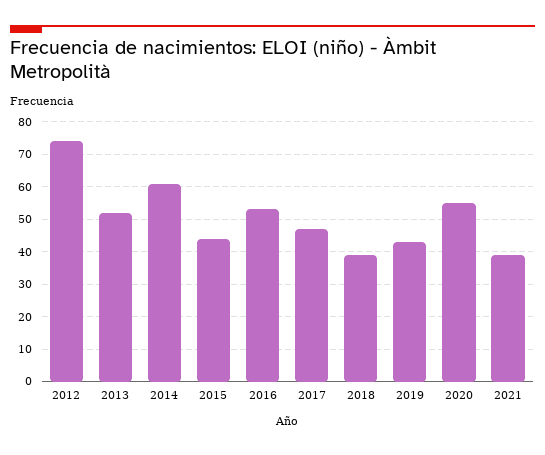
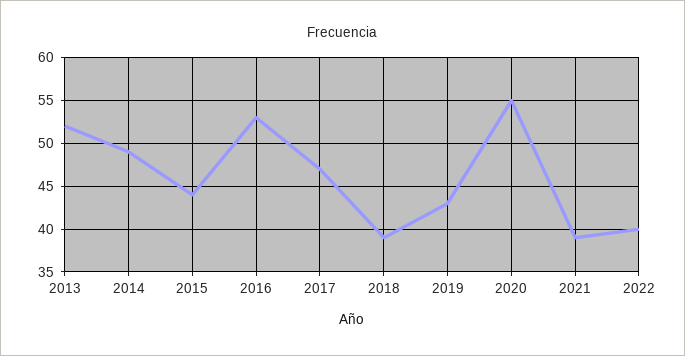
2012: 75 -> none
2014: 60 -> 49
2022: none -> 40

